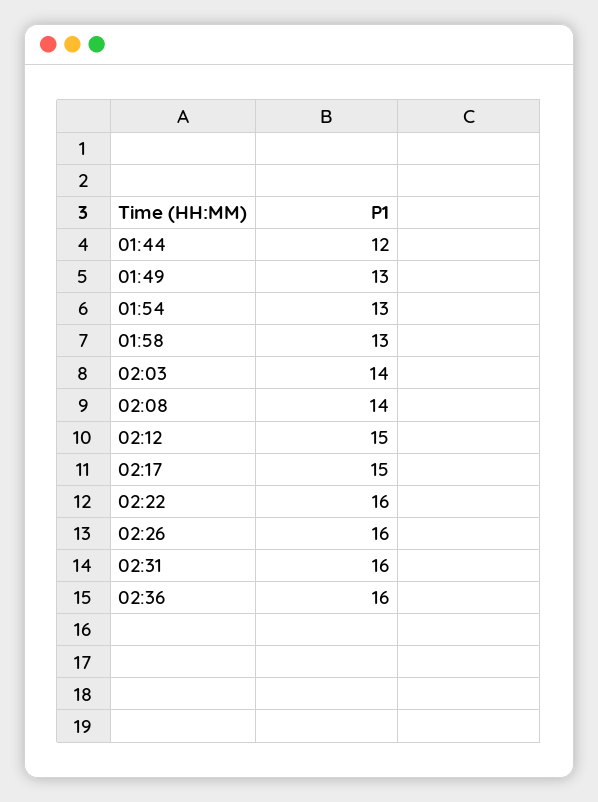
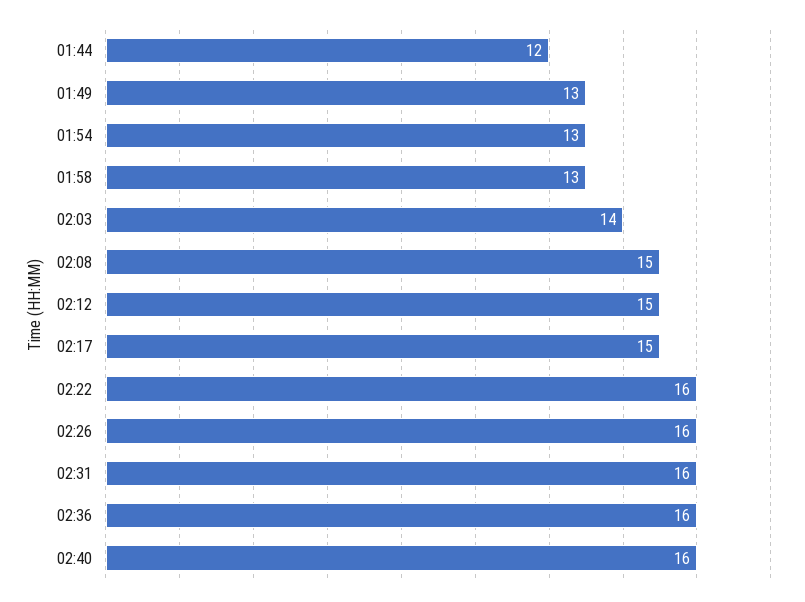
02:08: 14 -> 15
02:40: none -> 16

